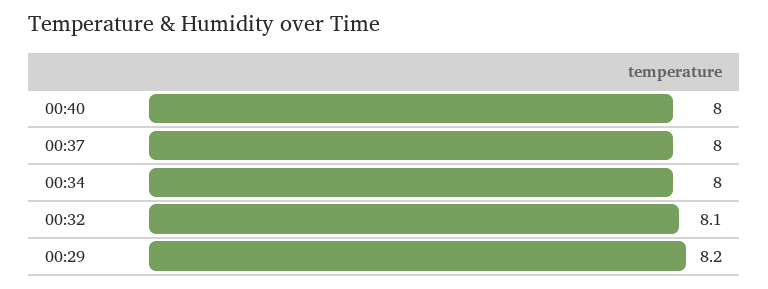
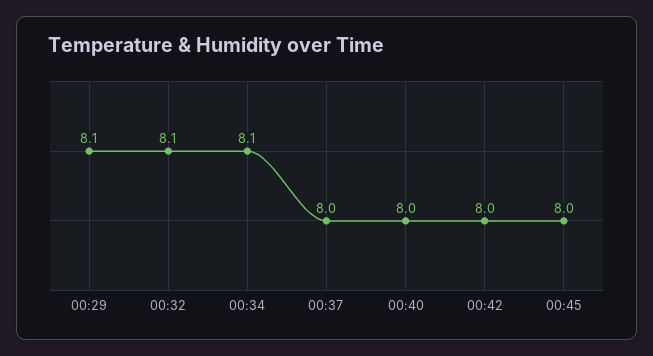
00:34: 8 -> 8.1
00:29: 8.2 -> 8.1
00:42: none -> 8
00:45: none -> 8

